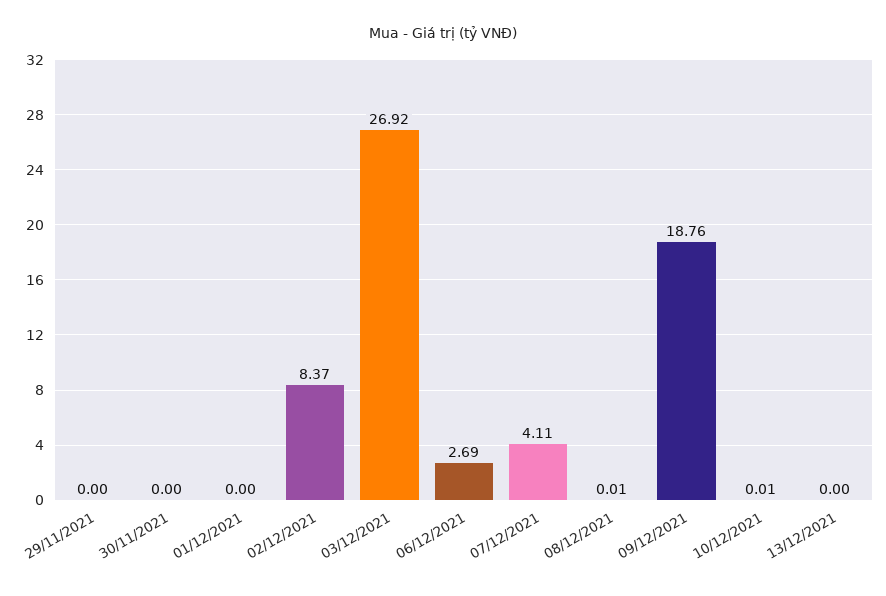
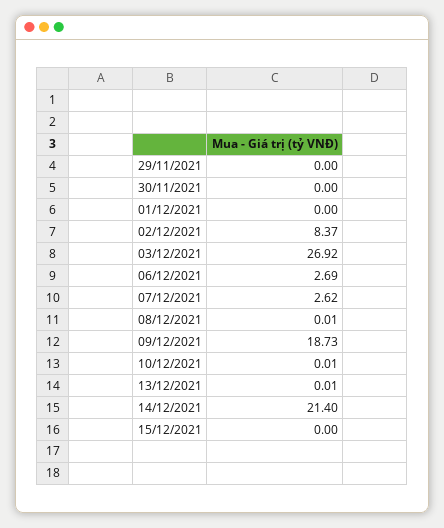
07/12/2021: 4.11 -> 2.62
09/12/2021: 18.76 -> 18.73
13/12/2021: 0 -> 0.01
14/12/2021: none -> 21.4
15/12/2021: none -> 0

